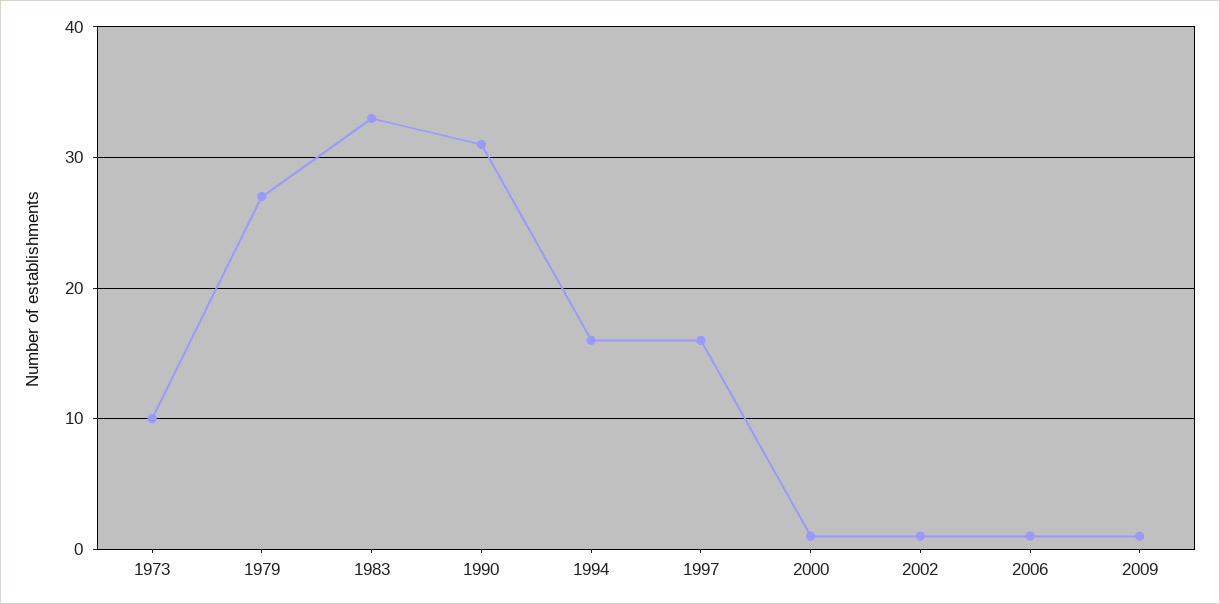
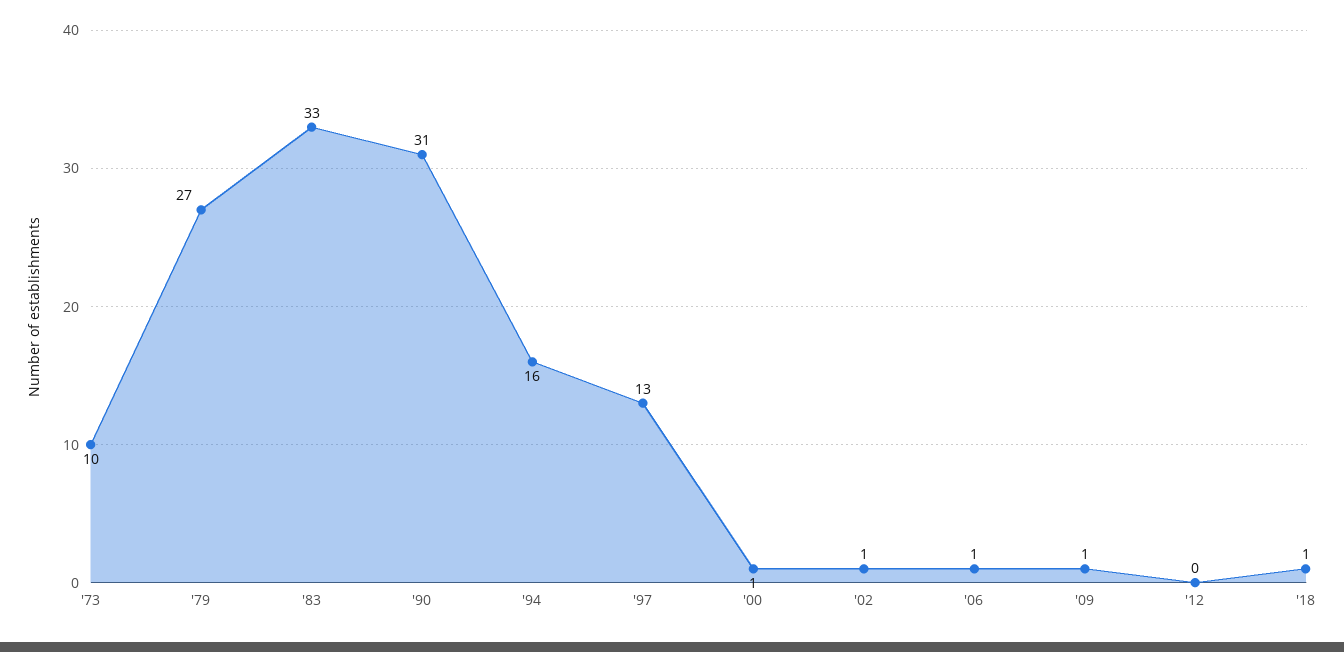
1997: 16 -> 13
'12: none -> 0
'18: none -> 1

